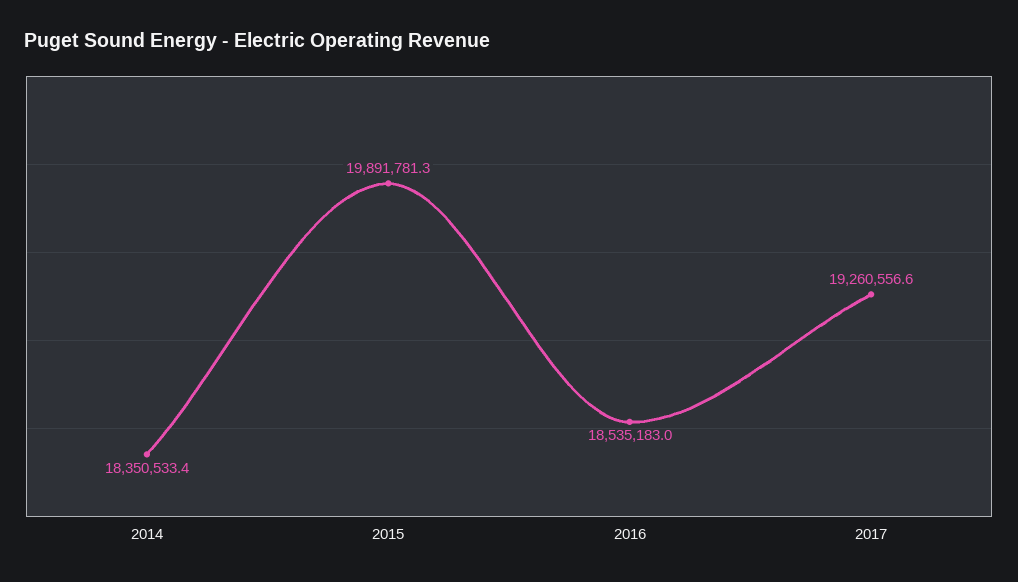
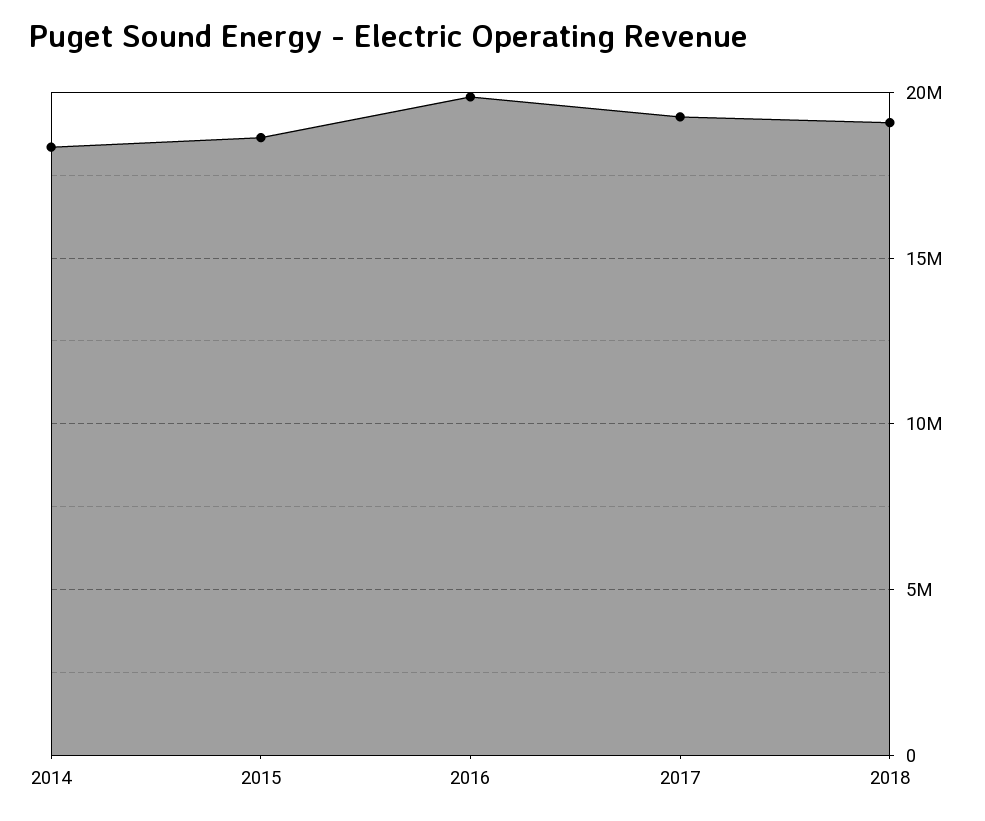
2015: 19891781.3 -> 18500000
2016: 18535183 -> 20000000
2018: none -> 19000000

